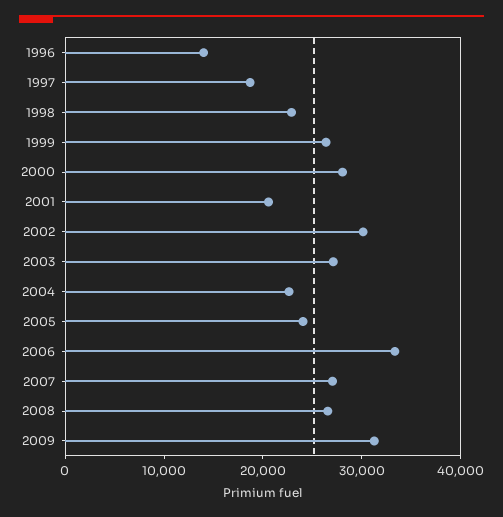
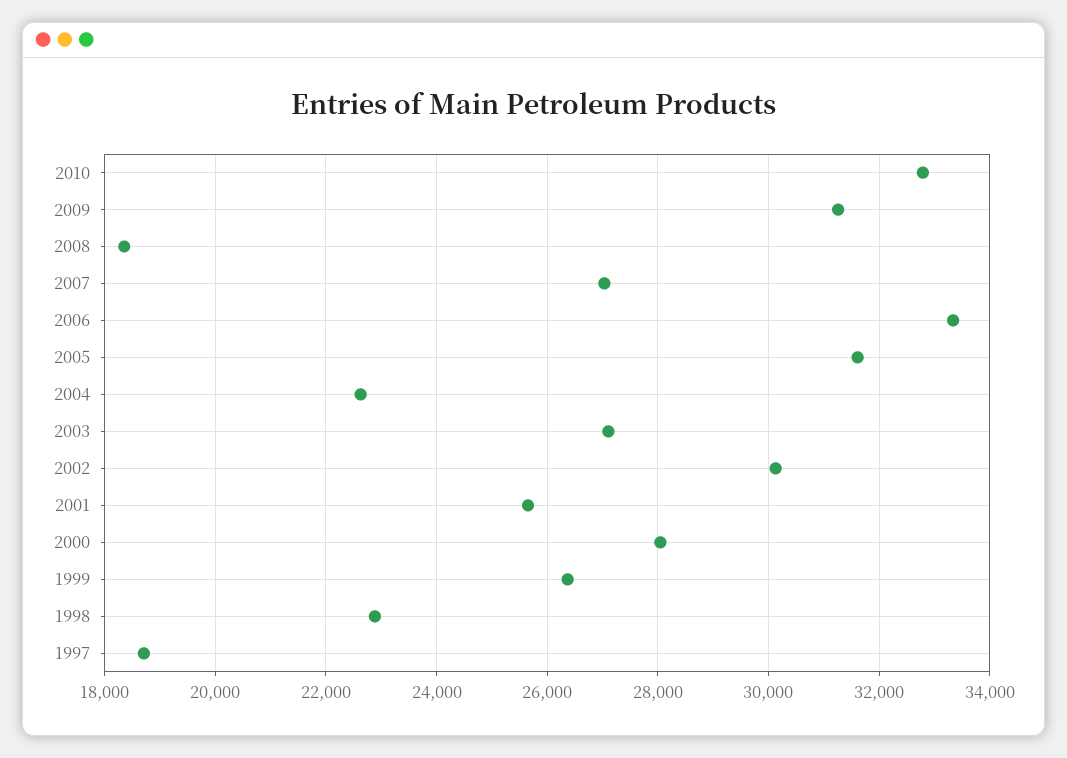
1996: 14000 -> none
2001: 20000 -> 25600
2005: 24000 -> 31600
2008: 26000 -> 18400
2010: none -> 32800

